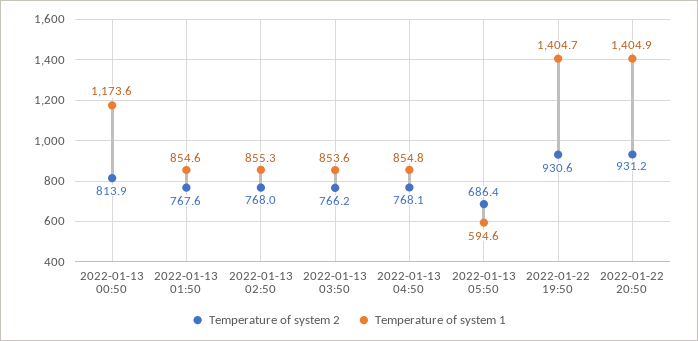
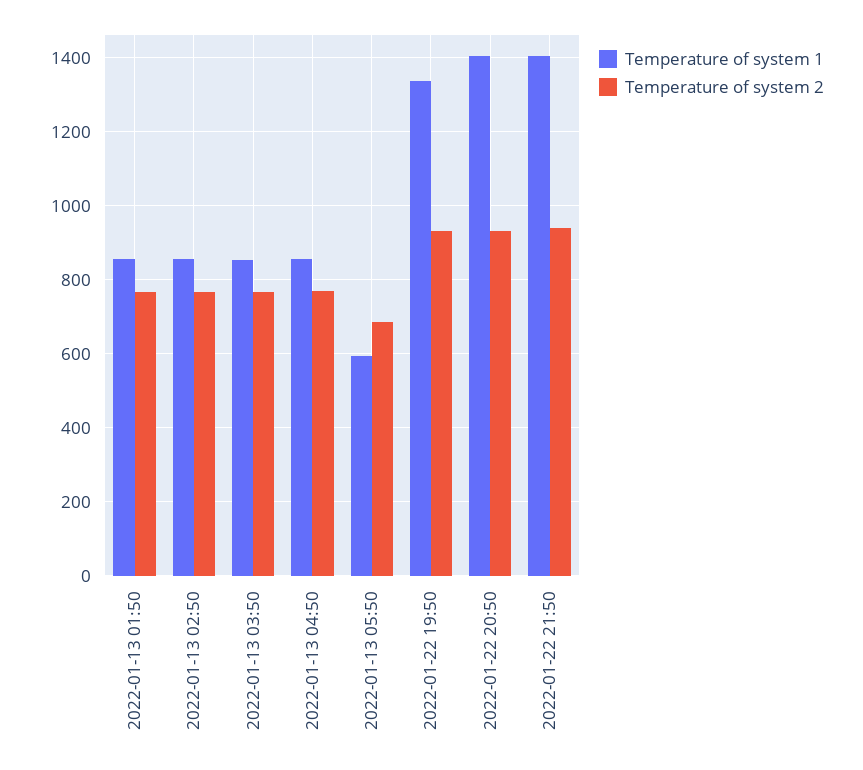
Temperature of system 2, 2022-01-13 00:50: 813.9 -> none
Temperature of system 1, 2022-01-13 00:50: 1173.6 -> none
Temperature of system 1, 2022-01-22 19:50: 1404.7 -> 1340
Temperature of system 1, 2022-01-22 21:50: none -> 1400
Temperature of system 2, 2022-01-22 21:50: none -> 940

